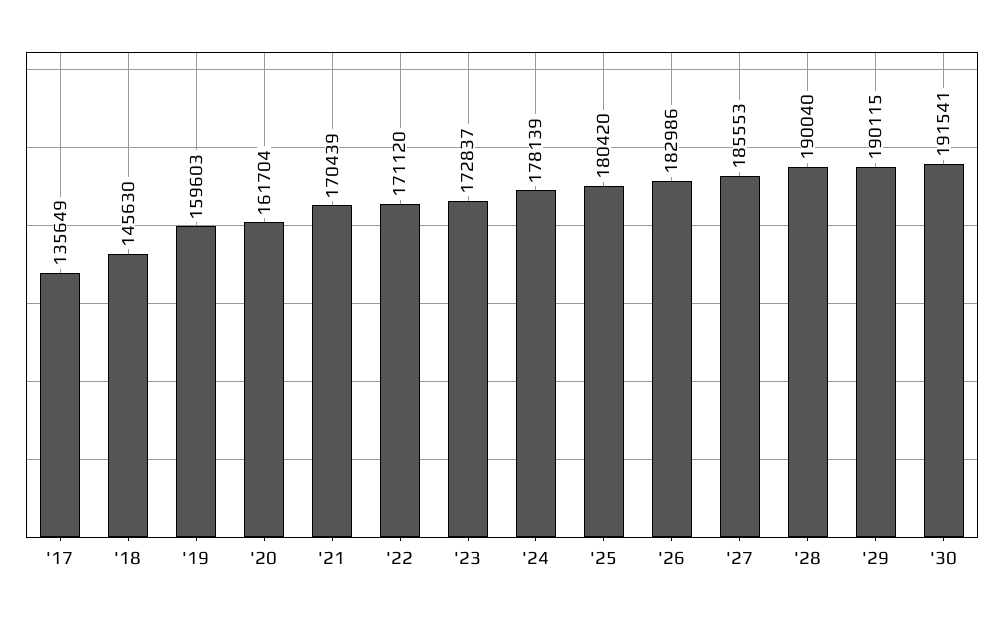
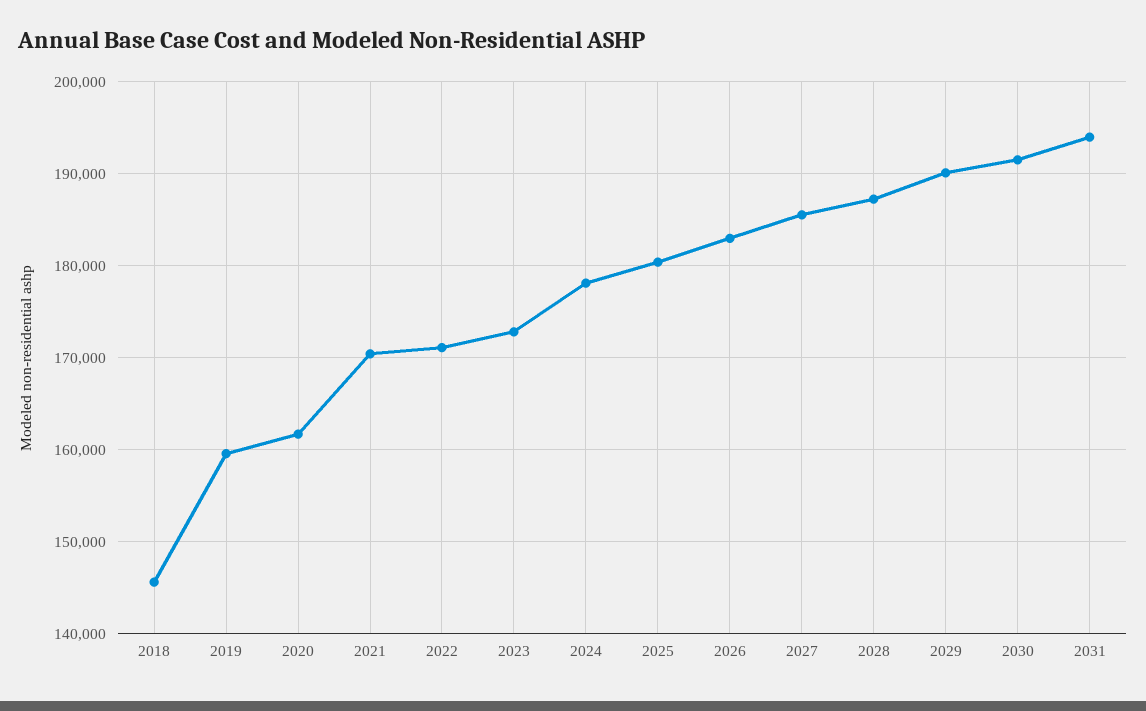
'17: 135649 -> none
'28: 190040 -> 187000
2031: none -> 194000

